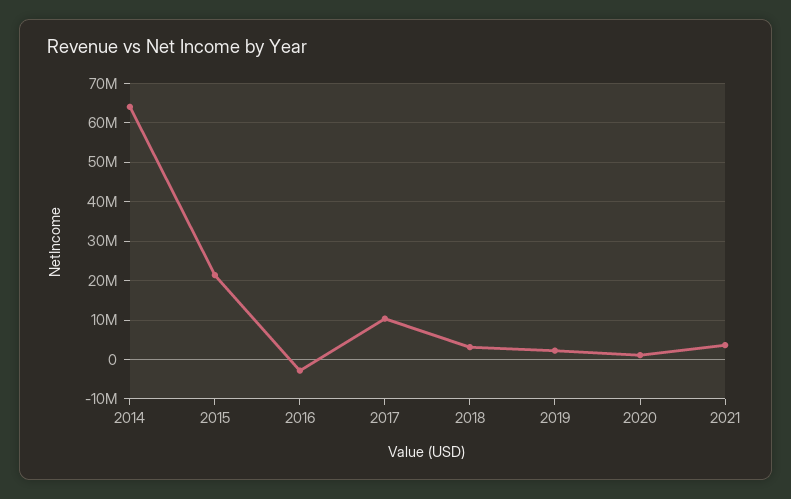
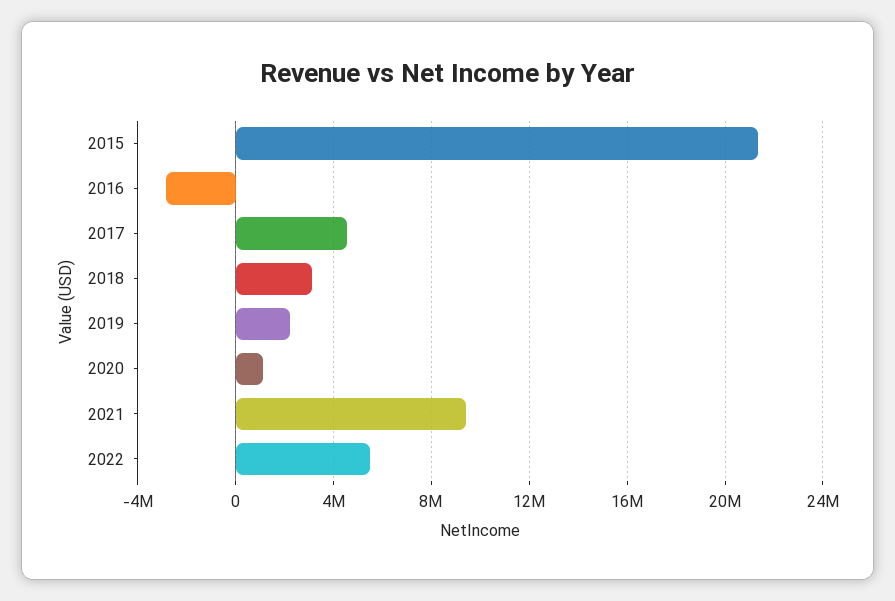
2014: 64000000 -> none
2017: 10000000 -> 4500000
2021: 4000000 -> 9500000
2022: none -> 5500000

